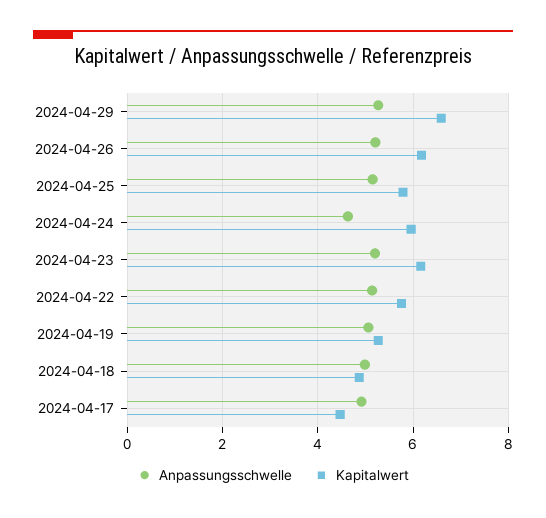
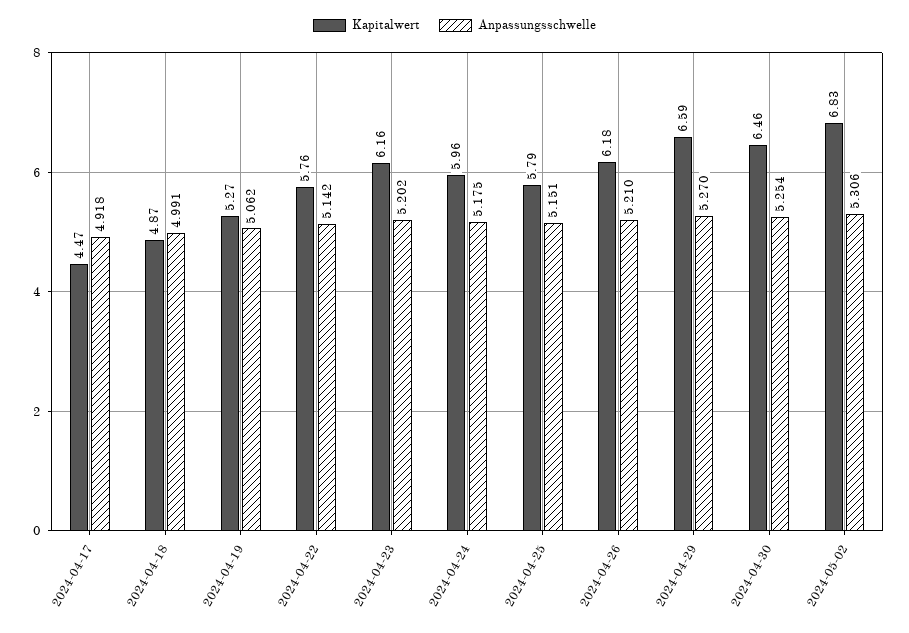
Anpassungsschwelle, 2024-04-24: 4.6 -> 5.175
Kapitalwert, 2024-04-30: none -> 6.46
Anpassungsschwelle, 2024-04-30: none -> 5.254
Kapitalwert, 2024-05-02: none -> 6.83
Anpassungsschwelle, 2024-05-02: none -> 5.306

